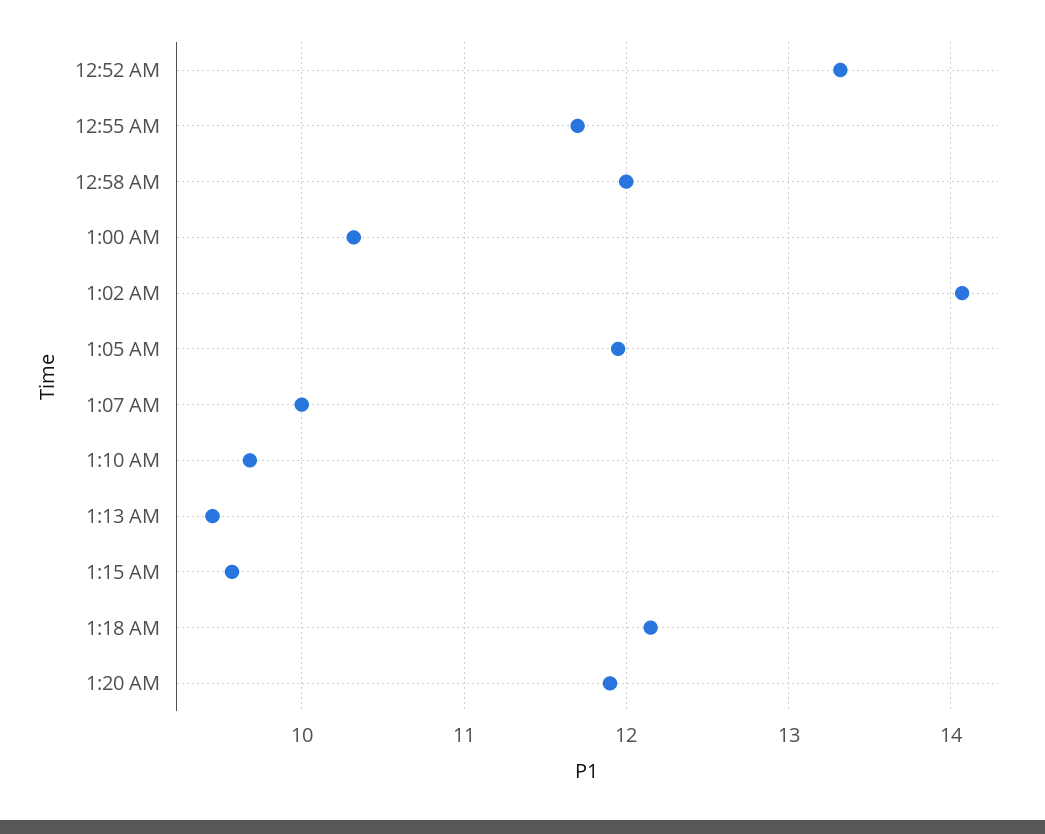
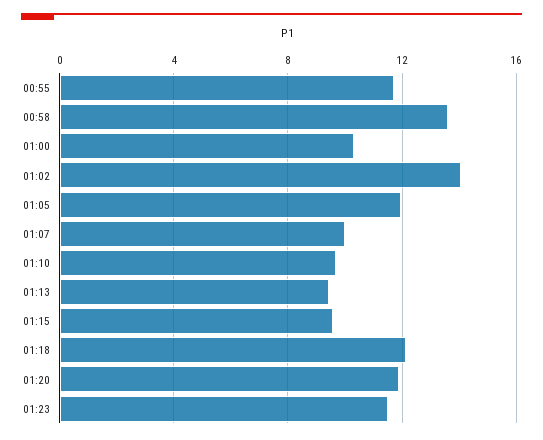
12:52 AM: 13.3 -> none
12:58 AM: 12 -> 13.5
01:23: none -> 11.5

